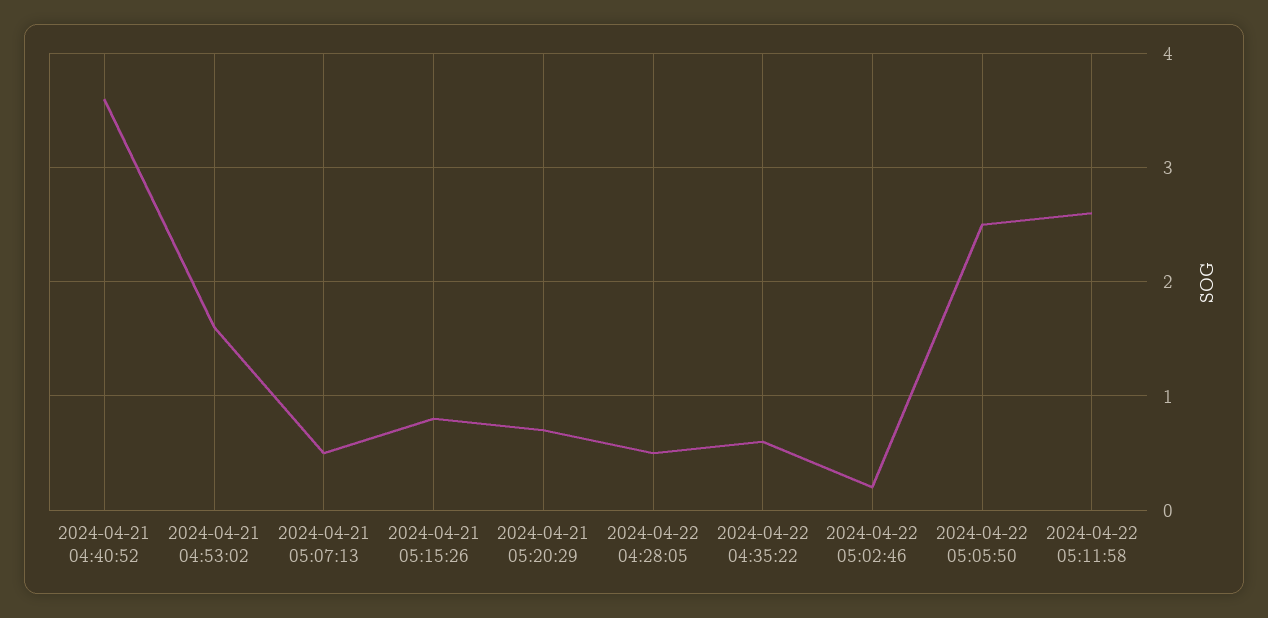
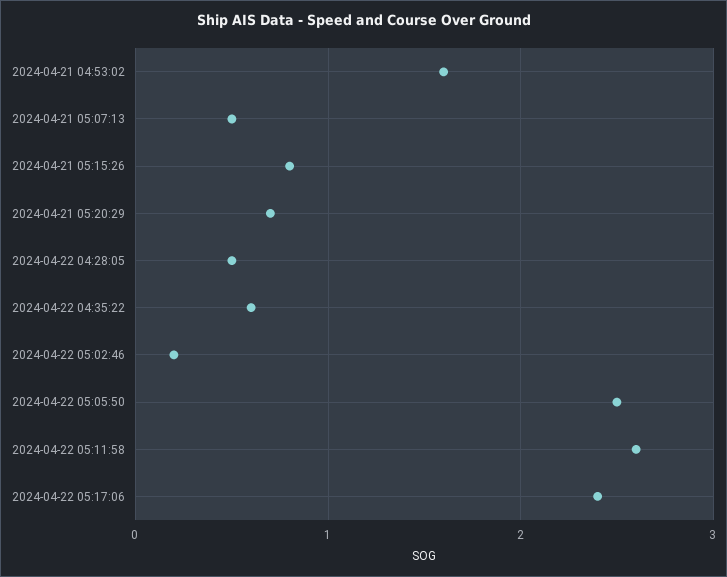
2024-04-21 04:40:52: 3.6 -> none
2024-04-22 05:17:06: none -> 2.4

